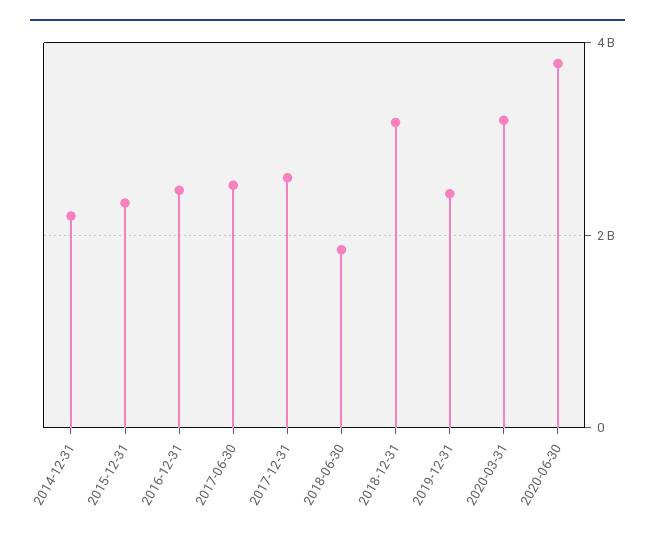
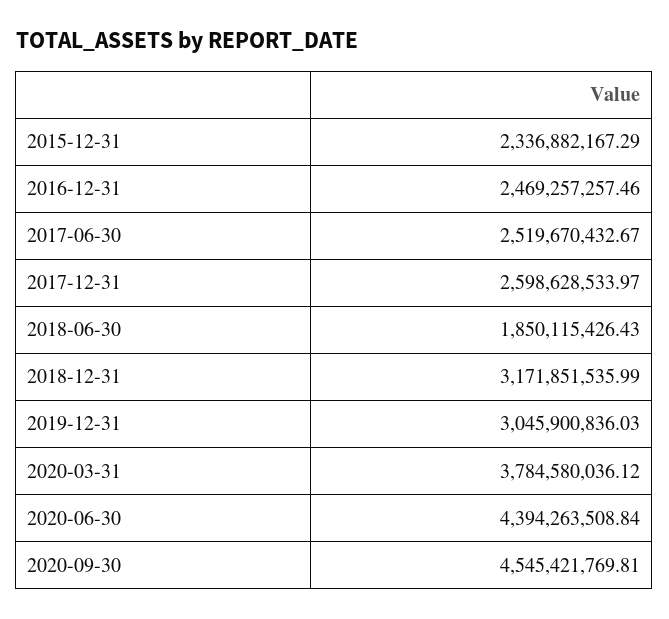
2014-12-31: 2200000000 -> none
2019-12-31: 2400000000 -> 3045900836.03
2020-03-31: 3200000000 -> 3784580036.12
2020-06-30: 3800000000 -> 4394263508.84
2020-09-30: none -> 4545421769.81

